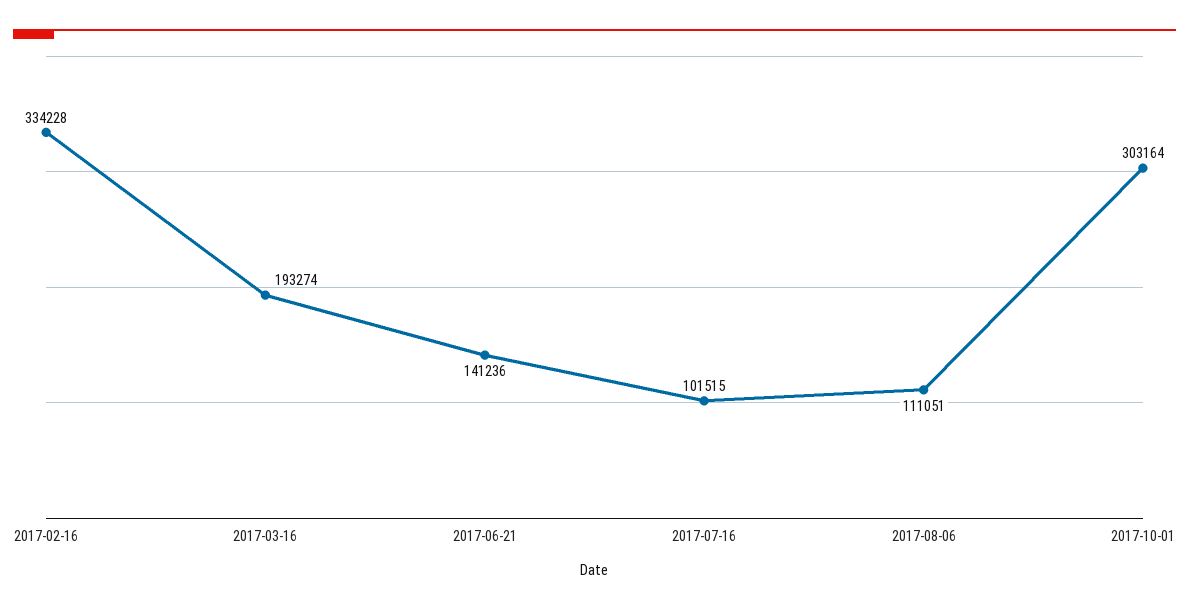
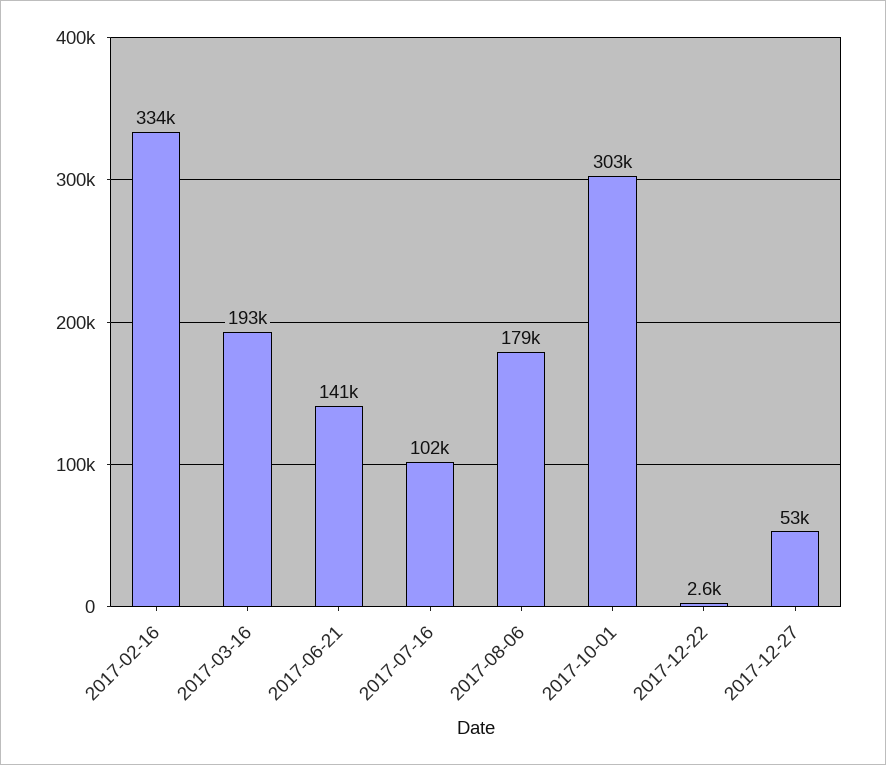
2017-08-06: 111051 -> 179000
2017-12-22: none -> 2600
2017-12-27: none -> 53000

